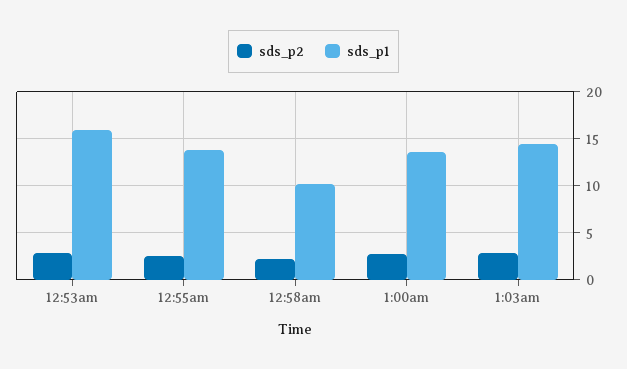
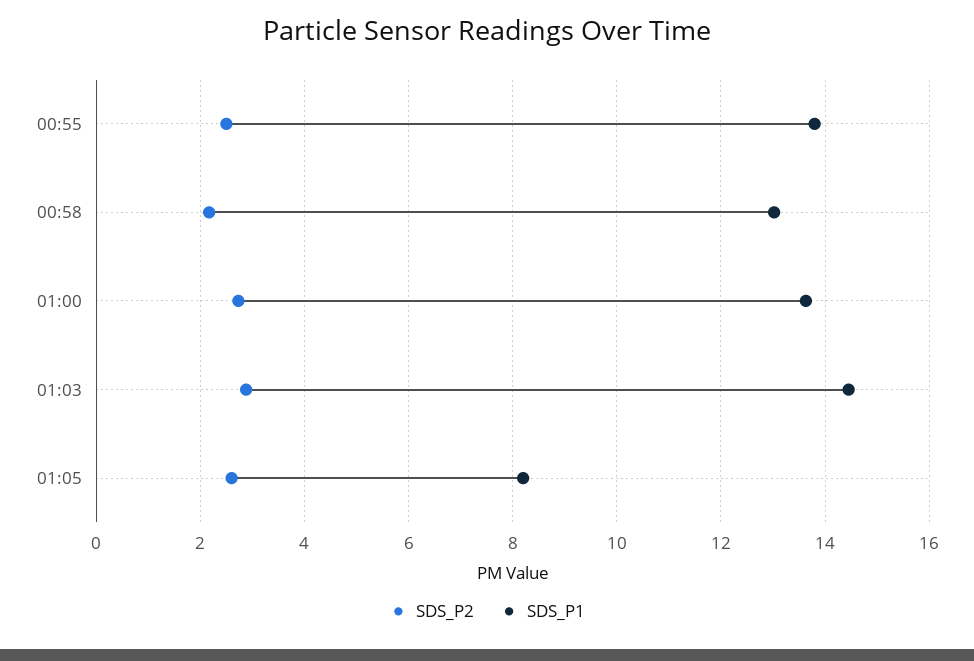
sds_p2, 12:53am: 3 -> none
sds_p1, 12:53am: 16 -> none
sds_p1, 12:58am: 10 -> 13
sds_p2, 01:05: none -> 2.6
sds_p1, 01:05: none -> 8.2

